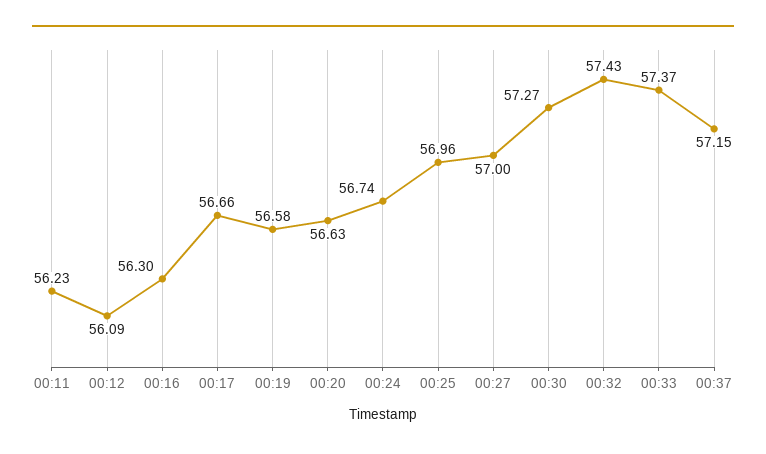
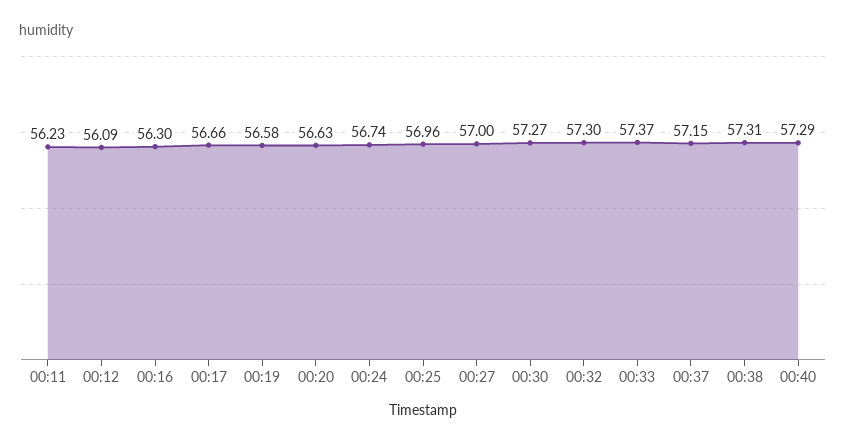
00:32: 57.43 -> 57.3
00:38: none -> 57.31
00:40: none -> 57.29

